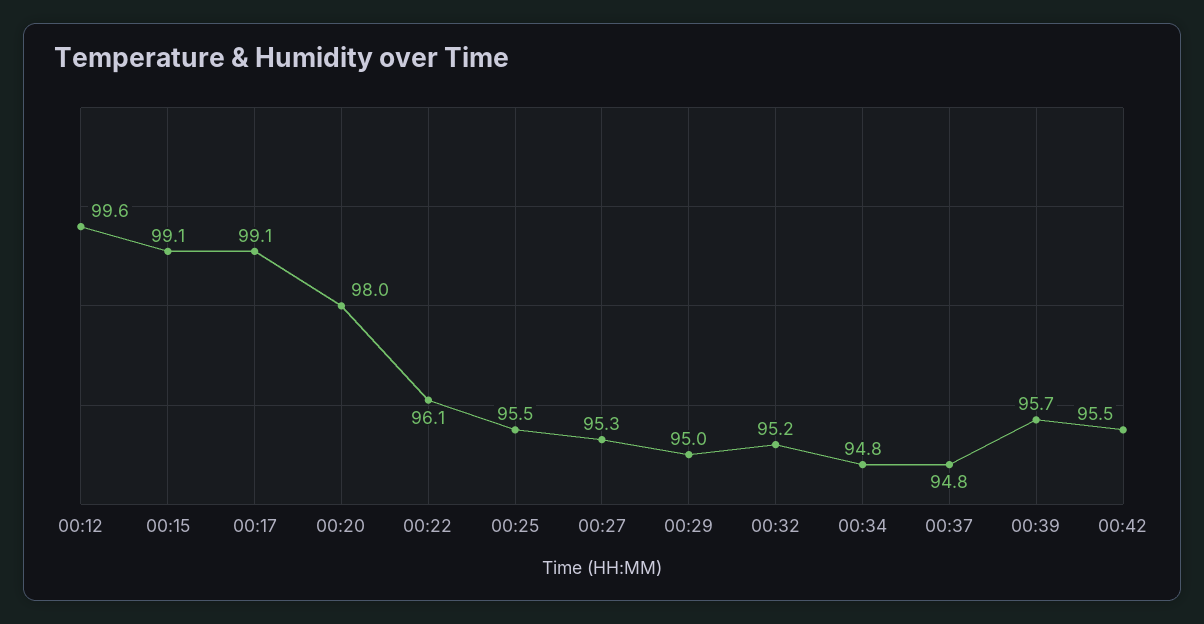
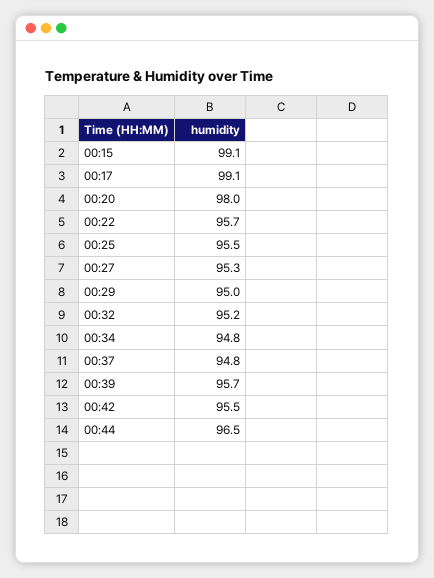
00:12: 99.6 -> none
00:22: 96.1 -> 95.7
00:44: none -> 96.5

